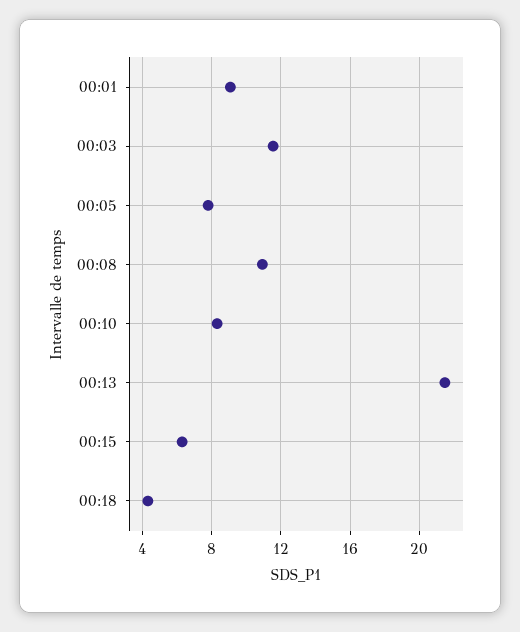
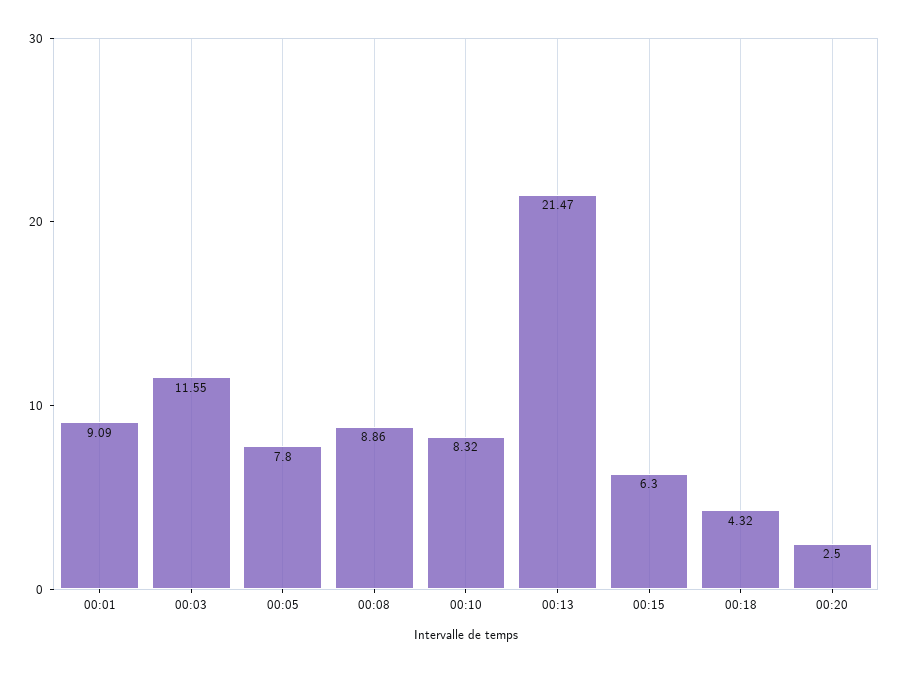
00:08: 11 -> 8.86
00:20: none -> 2.5

